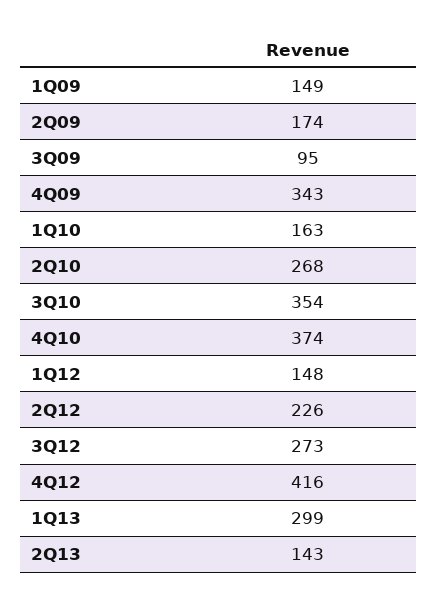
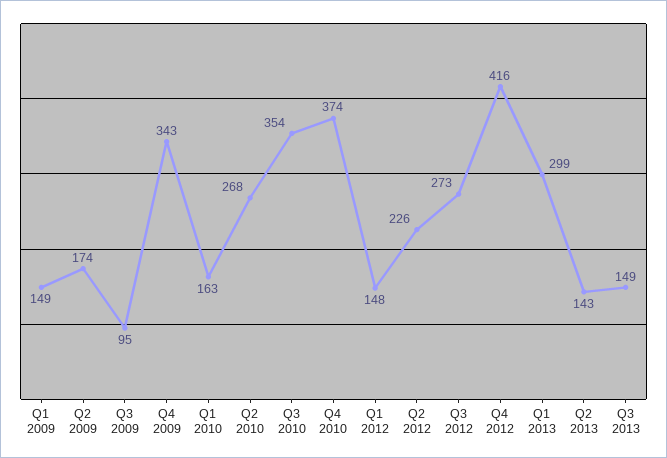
Q3 2013: none -> 149

